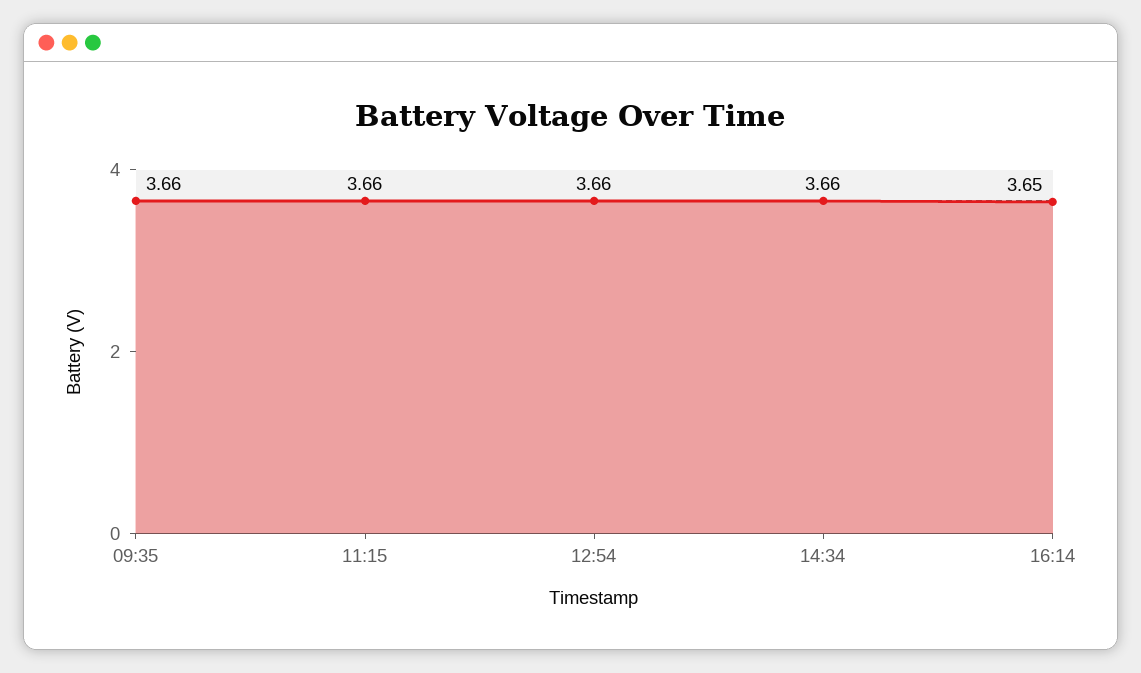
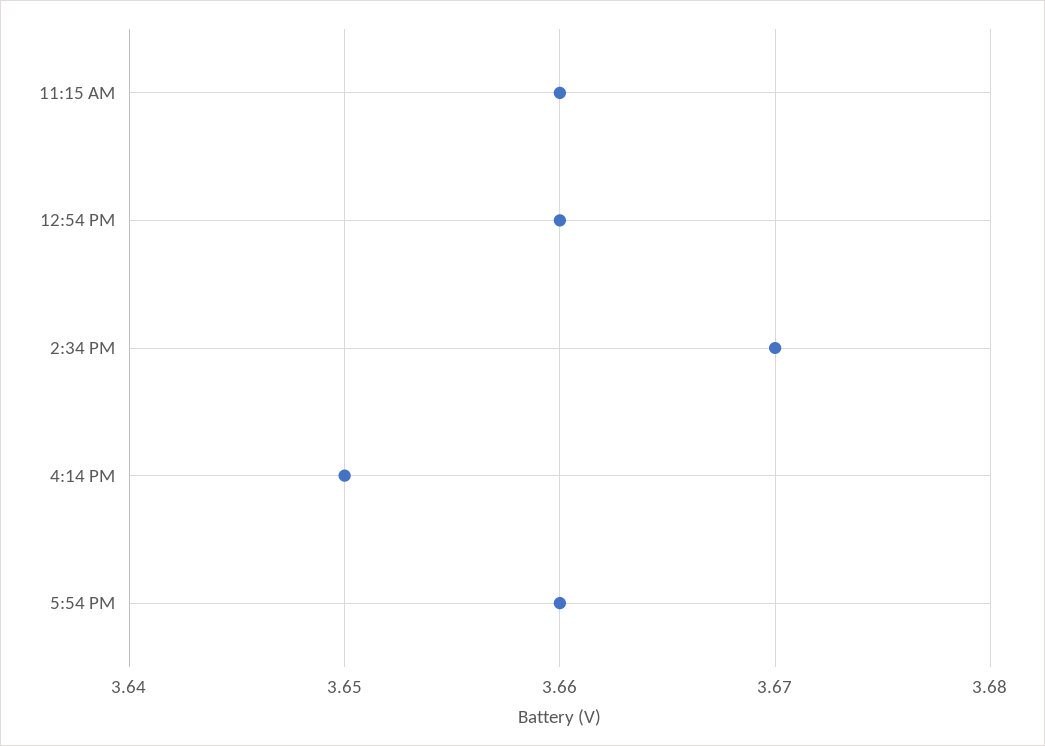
09:35: 3.66 -> none
14:34: 3.66 -> 3.67
5:54 PM: none -> 3.66

